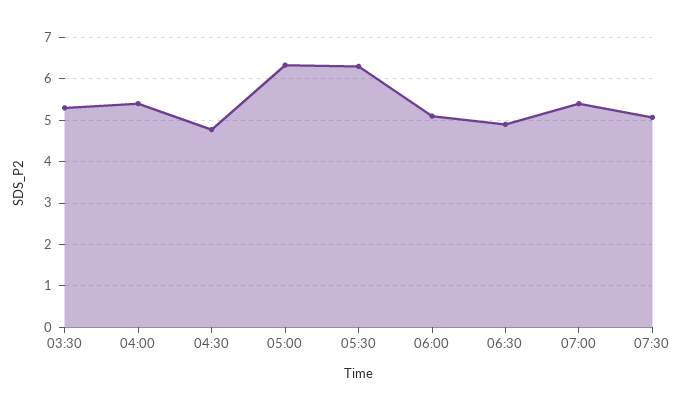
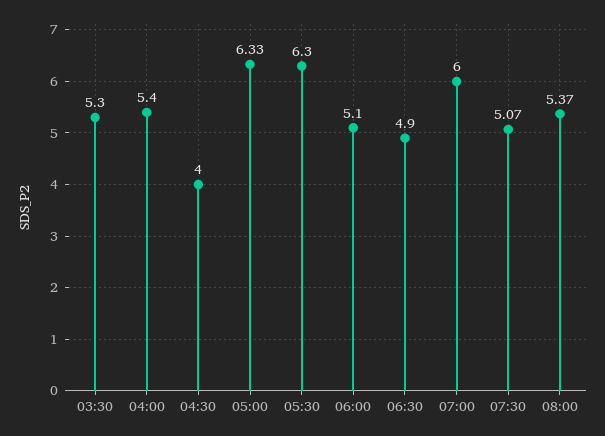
04:30: 4.8 -> 4
07:00: 5.4 -> 6
08:00: none -> 5.37

